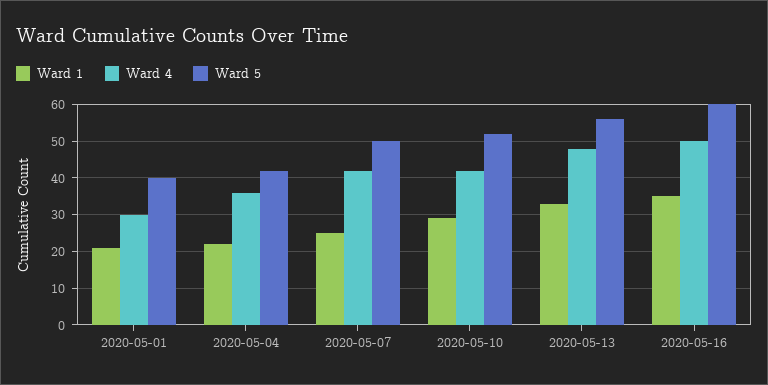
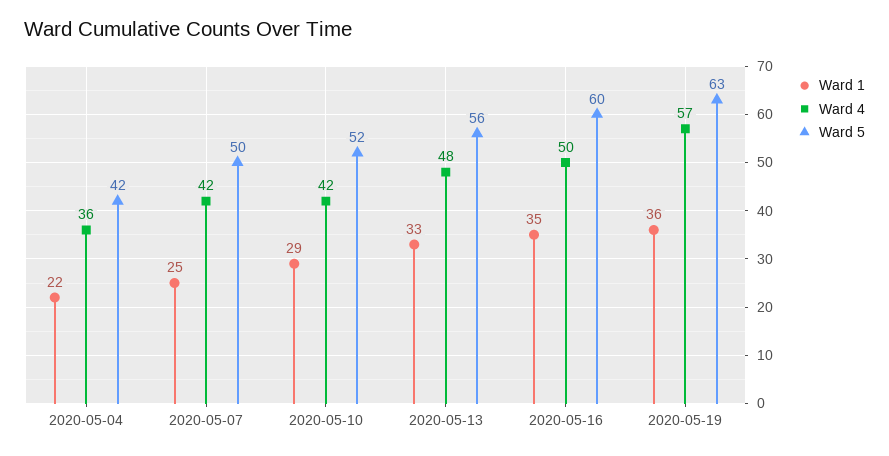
Ward 1, 2020-05-01: 20 -> none
Ward 4, 2020-05-01: 30 -> none
Ward 5, 2020-05-01: 40 -> none
Ward 1, 2020-05-19: none -> 36
Ward 4, 2020-05-19: none -> 57
Ward 5, 2020-05-19: none -> 63

